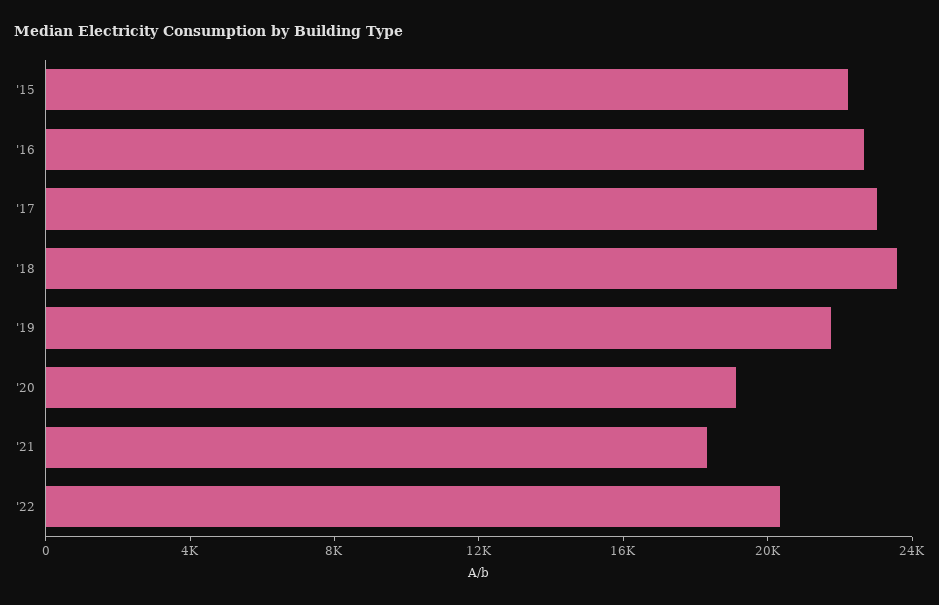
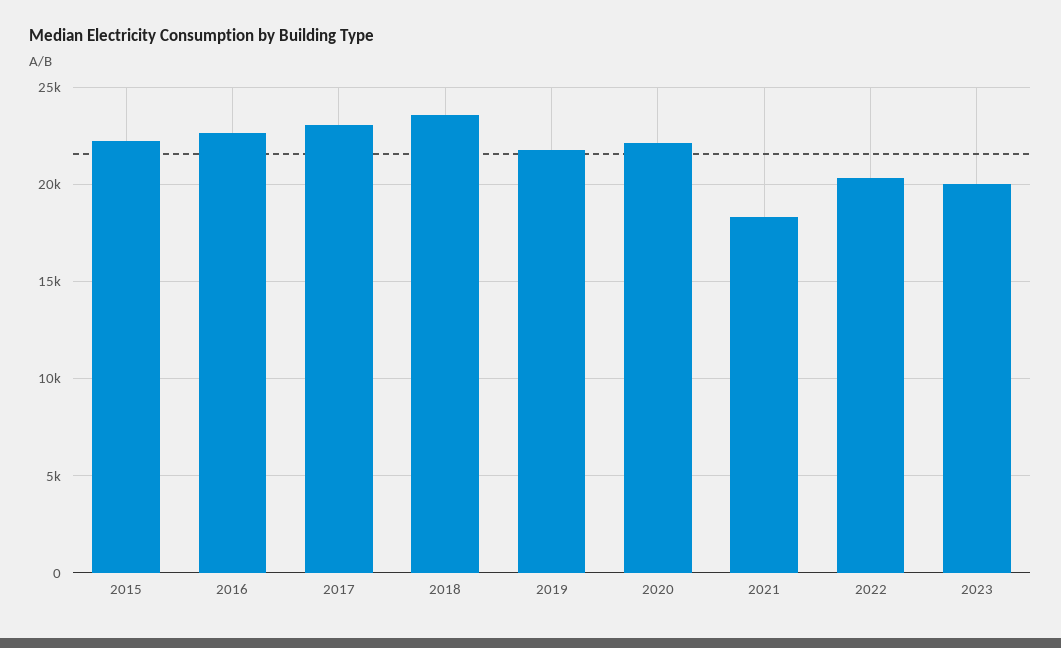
'20: 19000 -> 22000
2023: none -> 20000

